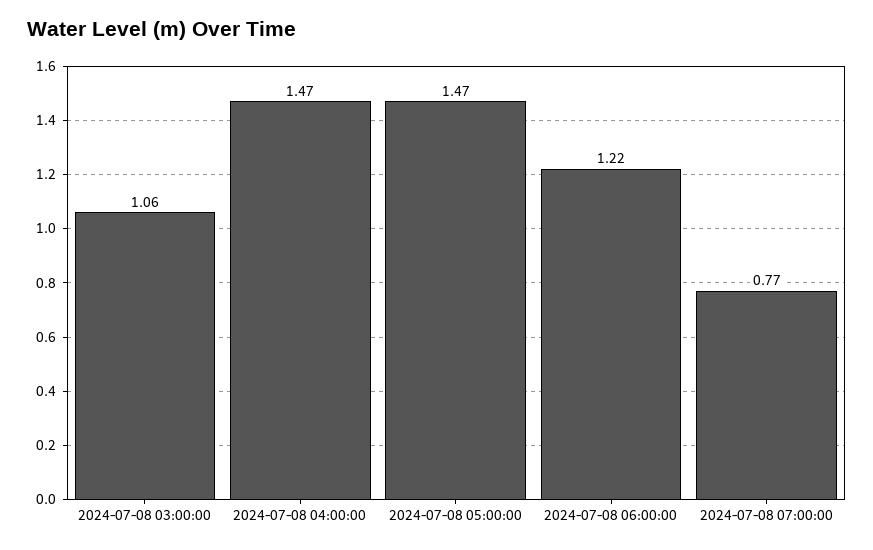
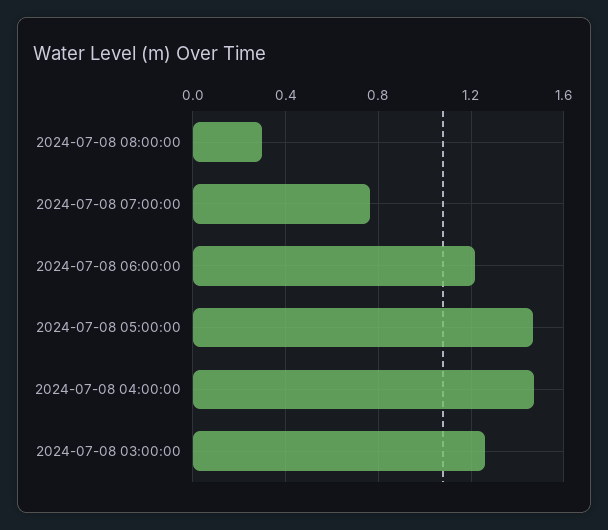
2024-07-08 03:00:00: 1.06 -> 1.25
2024-07-08 08:00:00: none -> 0.3

